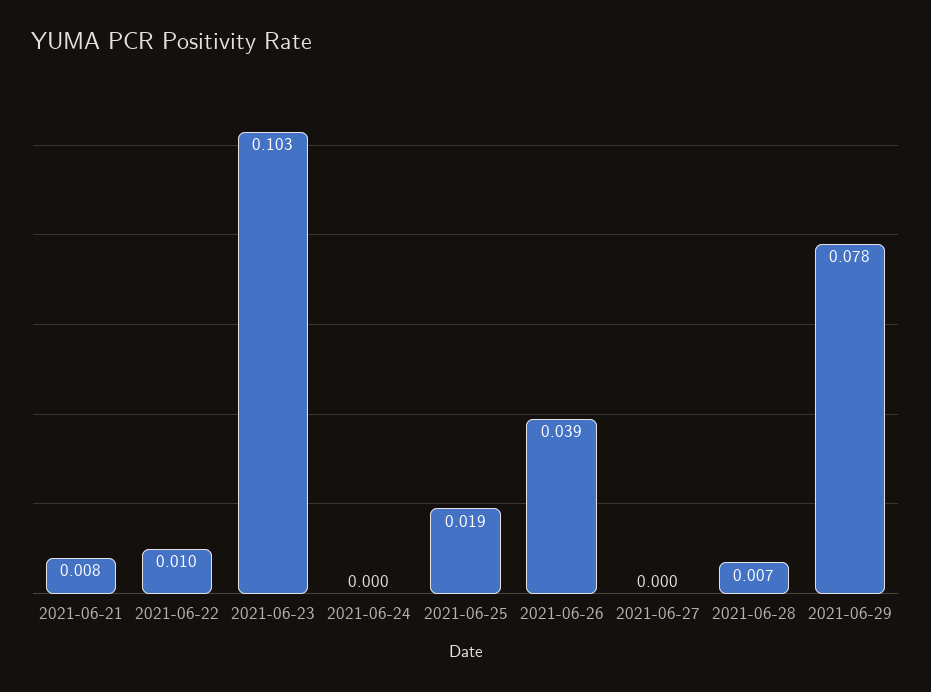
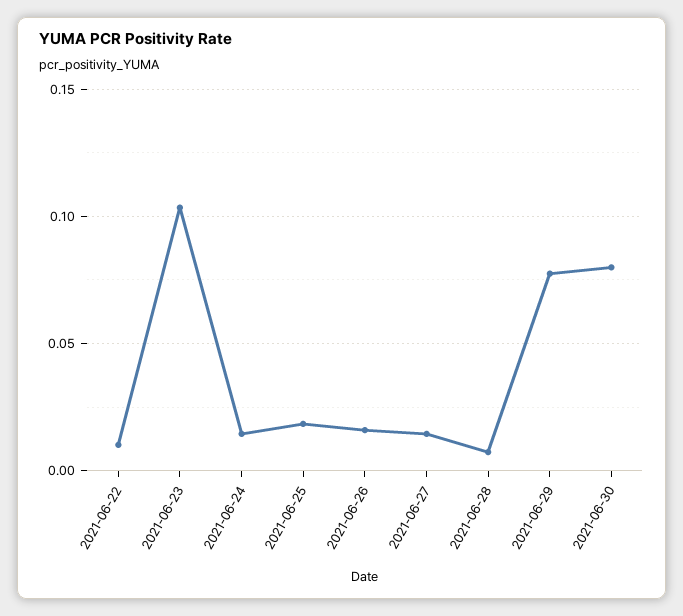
2021-06-21: 0.008 -> none
2021-06-24: 0 -> 0.015
2021-06-26: 0.039 -> 0.015
2021-06-27: 0 -> 0.015
2021-06-30: none -> 0.08

